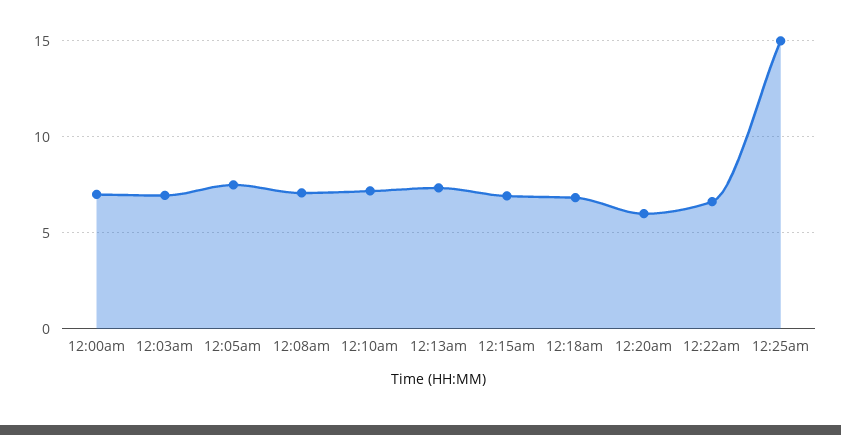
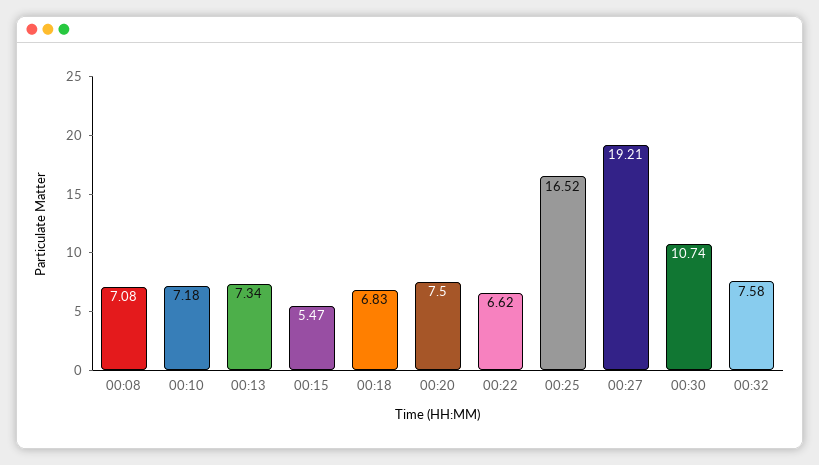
12:00am: 7 -> none
12:03am: 7 -> none
12:05am: 7.5 -> none
12:15am: 7 -> 5.47
12:20am: 6 -> 7.5
12:25am: 15 -> 16.52
00:27: none -> 19.21
00:30: none -> 10.74
00:32: none -> 7.58

